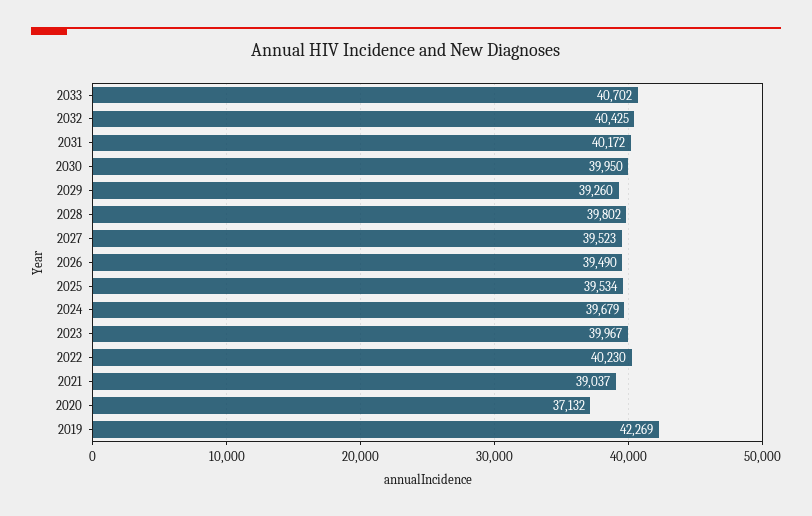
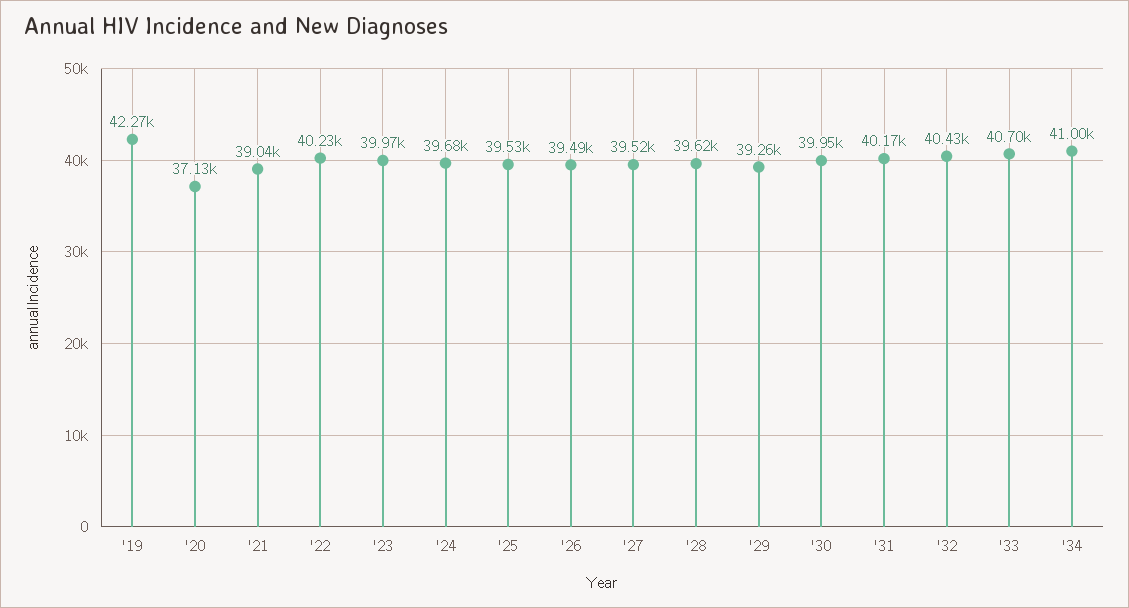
2028: 39802 -> 39620
'34: none -> 41000

